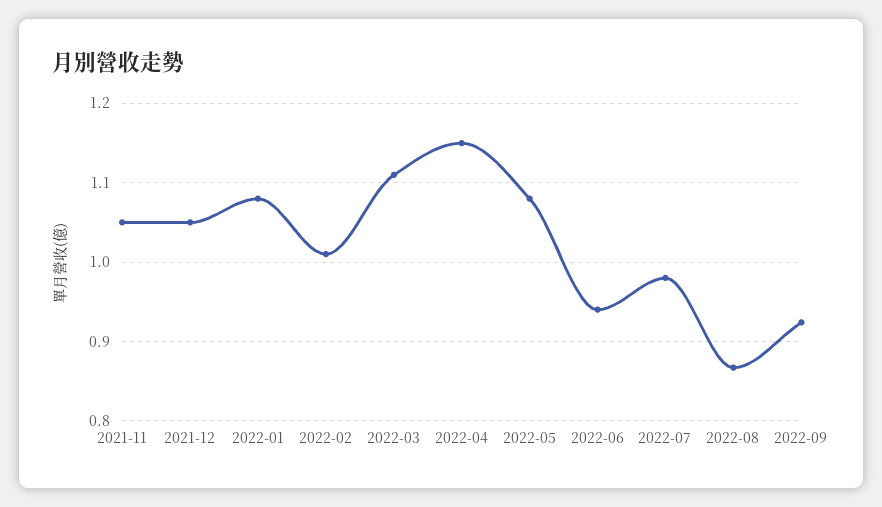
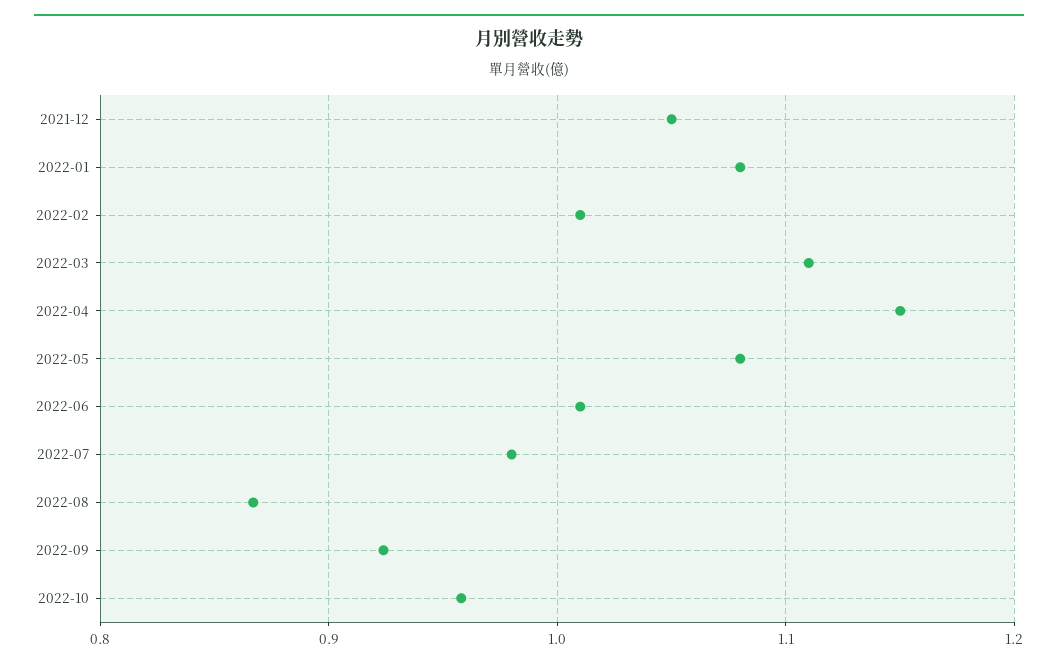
2021-11: 1.05 -> none
2022-06: 0.94 -> 1.01
2022-10: none -> 0.96

